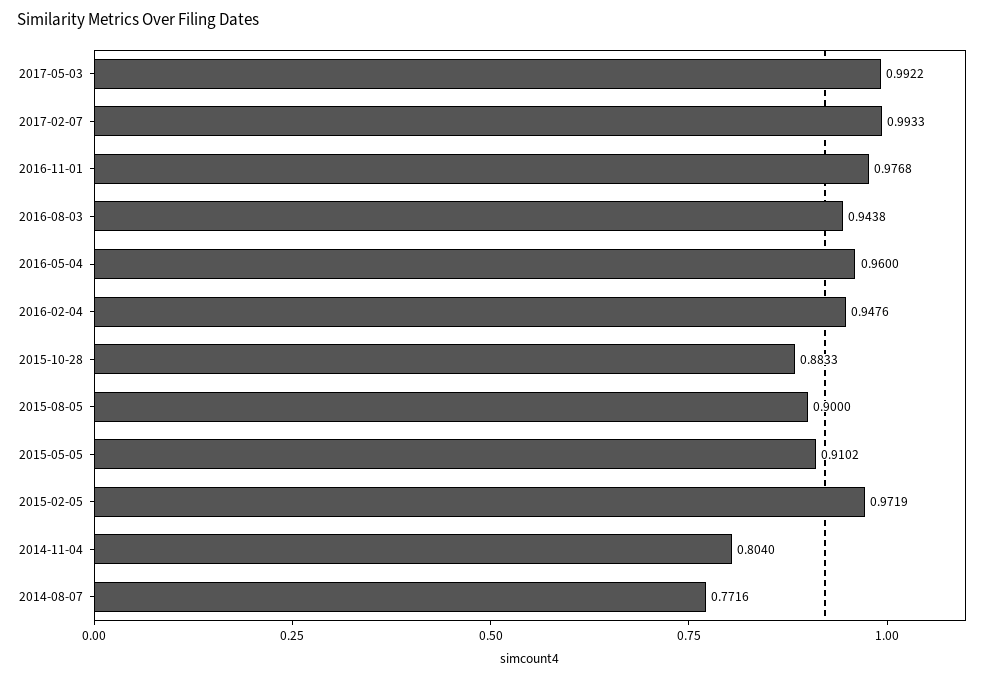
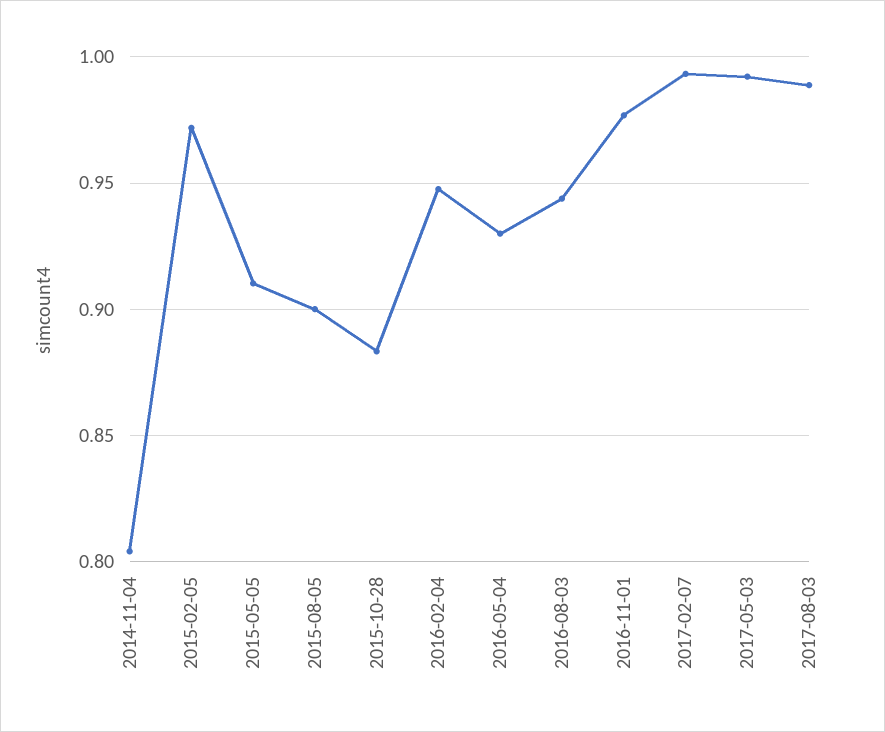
2016-05-04: 0.96 -> 0.93
2014-08-07: 0.7716 -> none
2017-08-03: none -> 0.99

